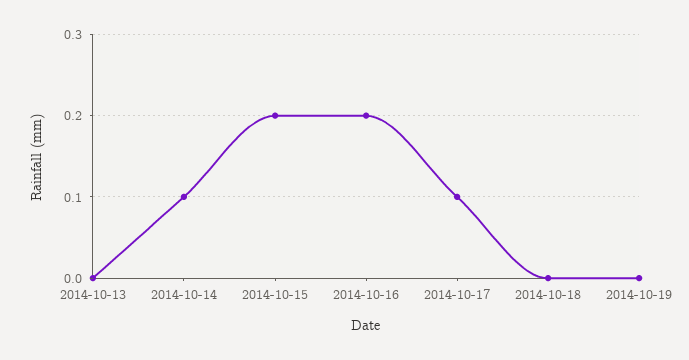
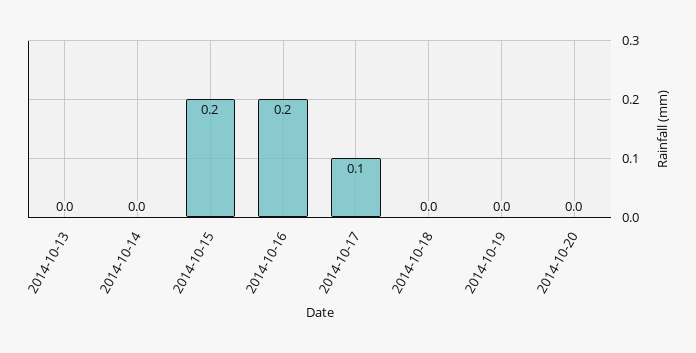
2014-10-14: 0.1 -> 0
2014-10-20: none -> 0

